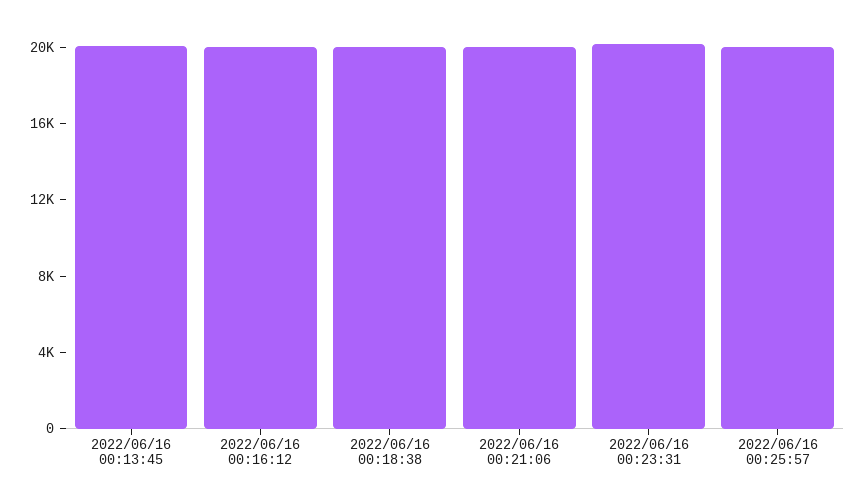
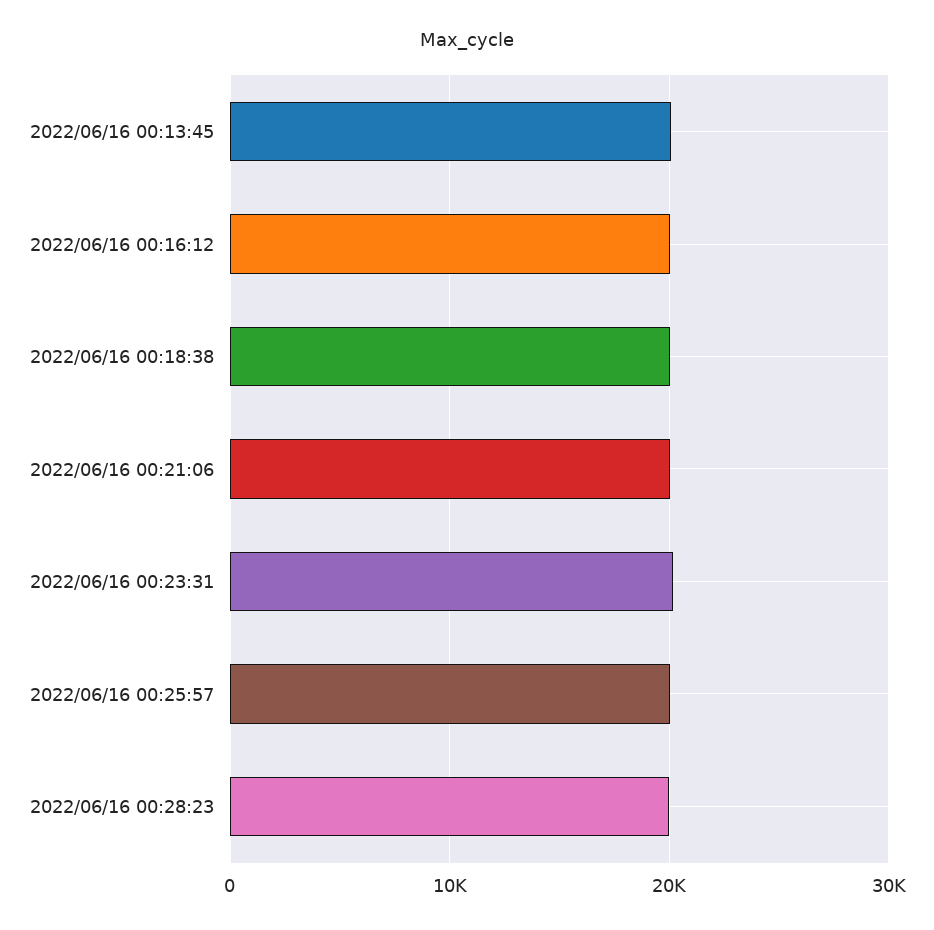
2022/06/16 00:28:23: none -> 20000

